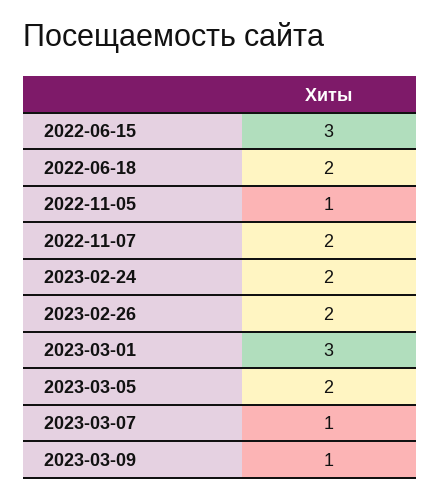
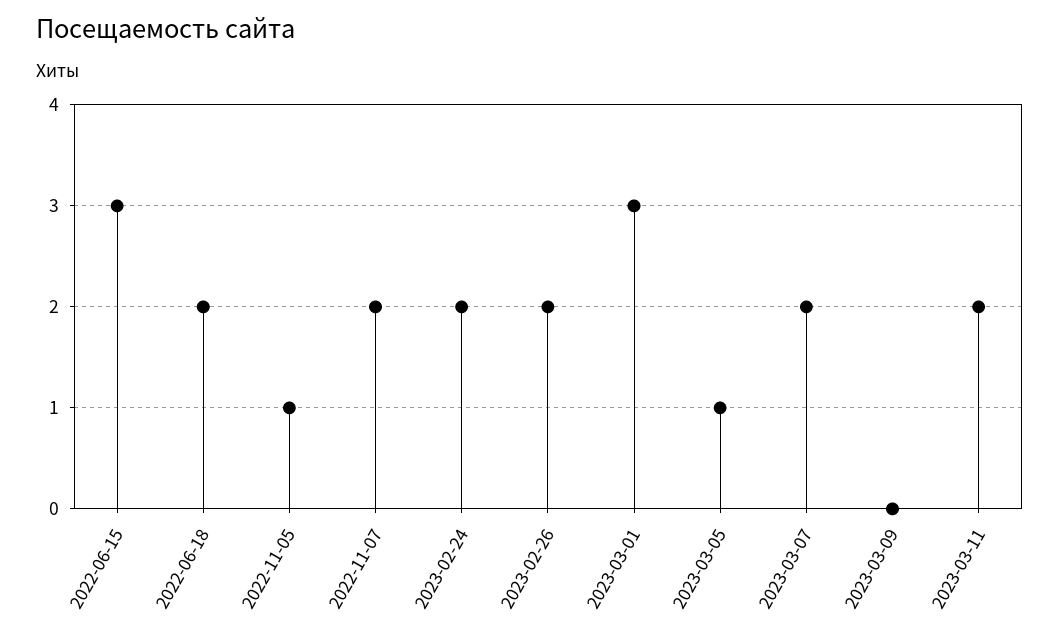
2023-03-05: 2 -> 1
2023-03-07: 1 -> 2
2023-03-09: 1 -> 0
2023-03-11: none -> 2

